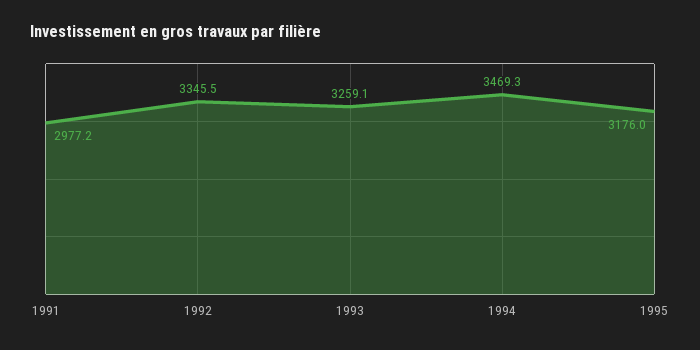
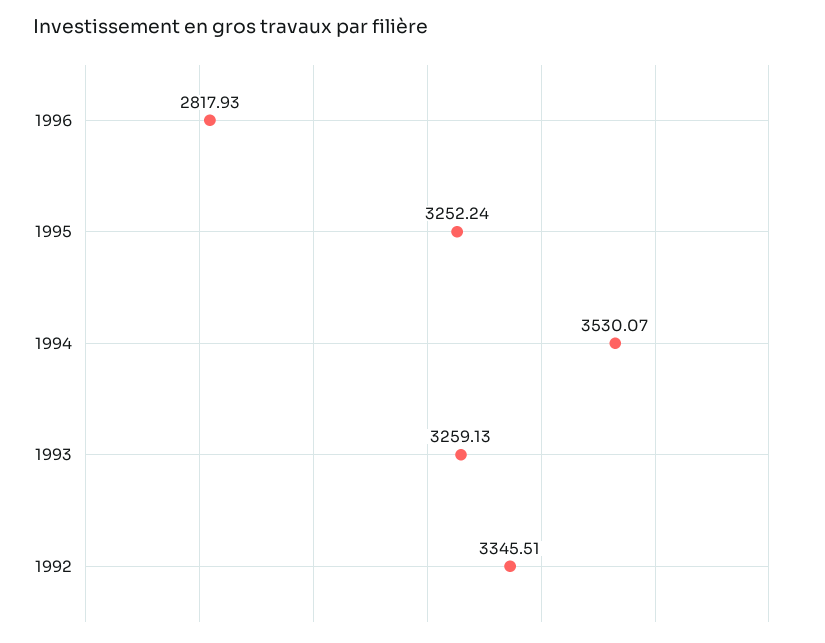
1991: 2977.2 -> none
1994: 3469.3 -> 3530.07
1995: 3176 -> 3252.24
1996: none -> 2817.93

